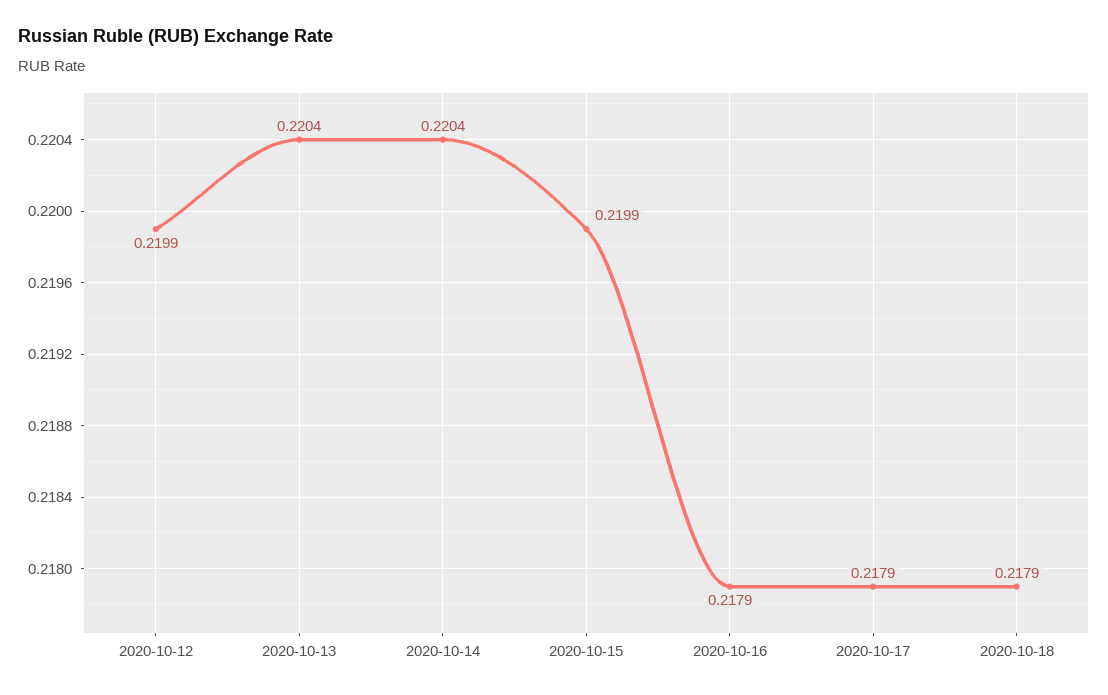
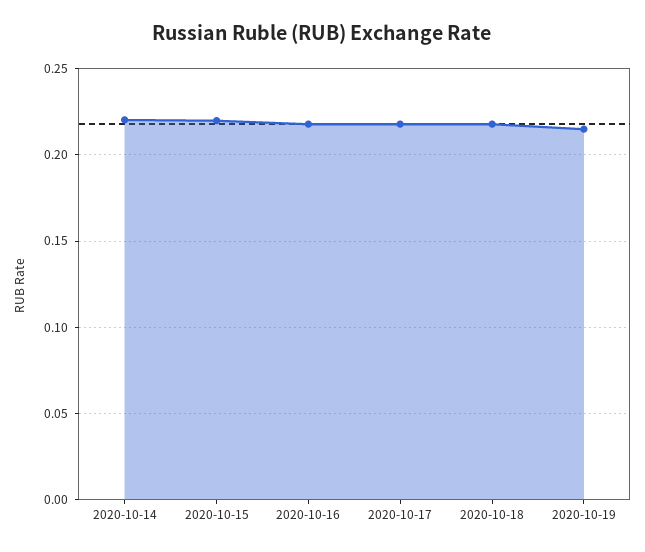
2020-10-12: 0.2199 -> none
2020-10-13: 0.2204 -> none
2020-10-19: none -> 0.215

